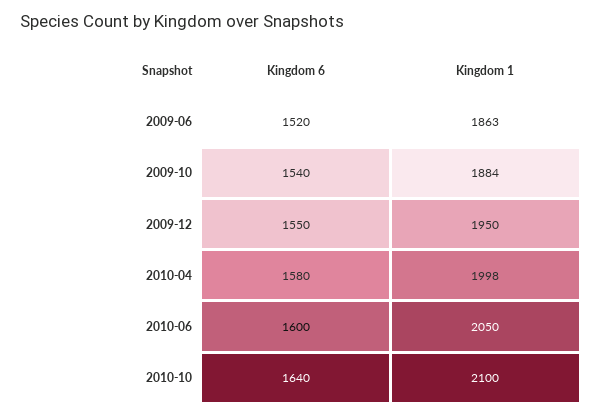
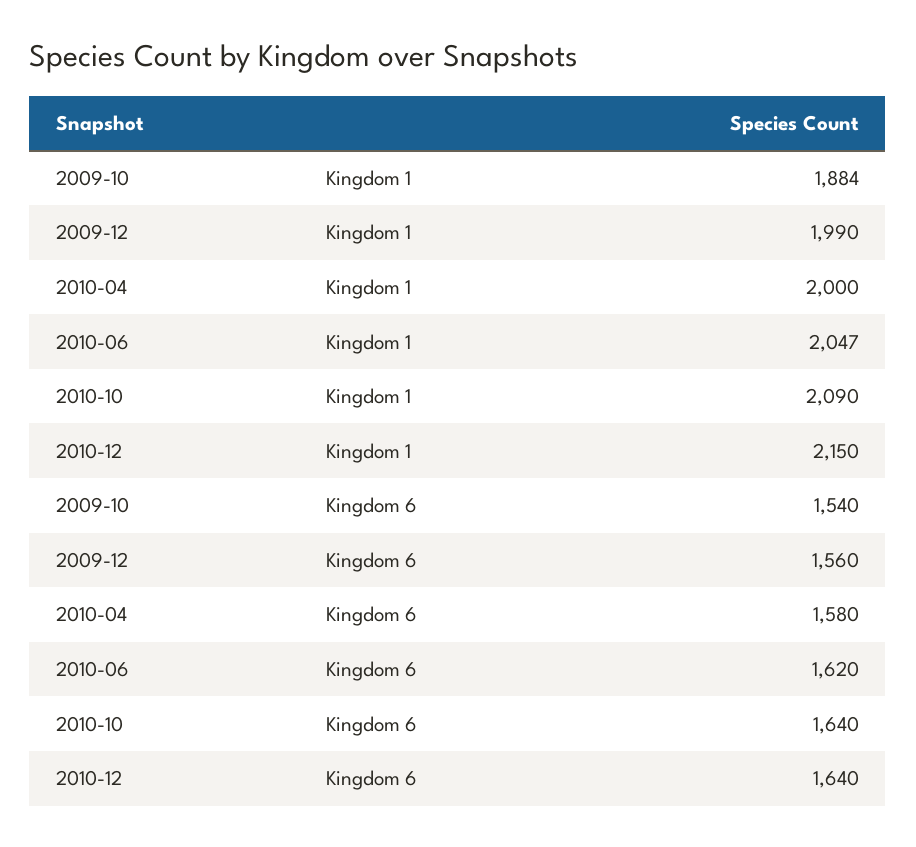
Kingdom 6, 2009-06: 1520 -> none
Kingdom 1, 2009-06: 1863 -> none
Kingdom 6, 2009-12: 1550 -> 1560
Kingdom 1, 2009-12: 1950 -> 1990
Kingdom 1, 2010-04: 1998 -> 2000
Kingdom 6, 2010-06: 1600 -> 1620
Kingdom 1, 2010-06: 2050 -> 2047
Kingdom 1, 2010-10: 2100 -> 2090
Kingdom 1, 2010-12: none -> 2150
Kingdom 6, 2010-12: none -> 1640

